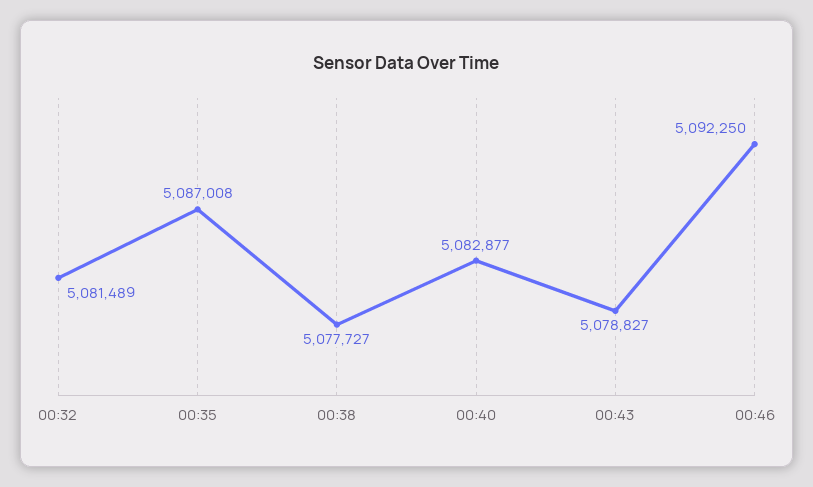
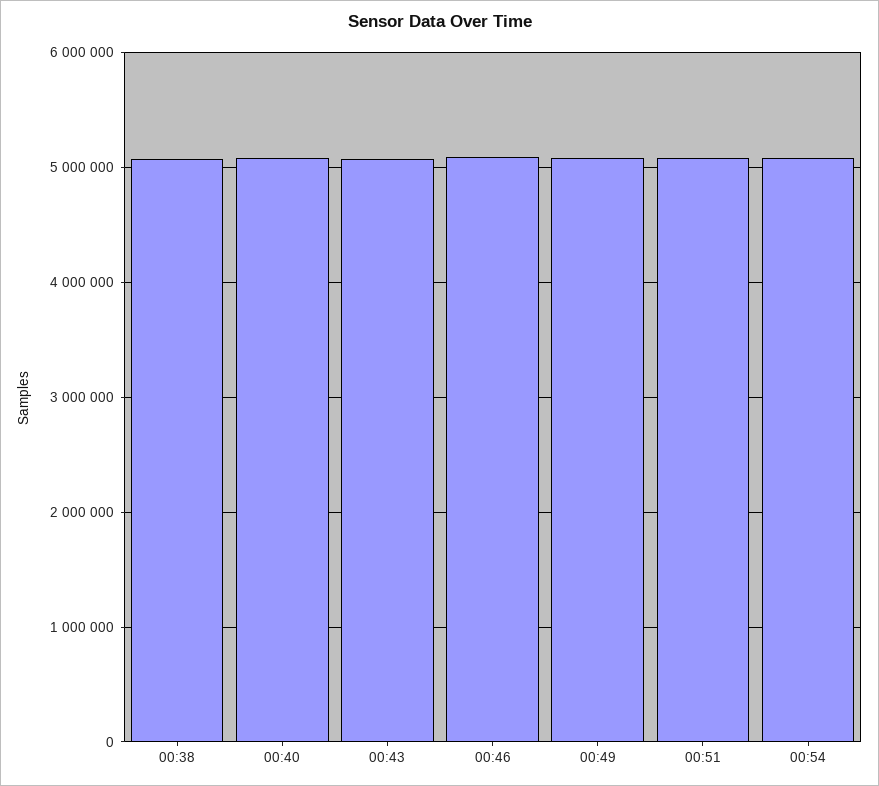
00:32: 5081489 -> none
00:35: 5087008 -> none
00:49: none -> 5100000
00:51: none -> 5100000
00:54: none -> 5100000

